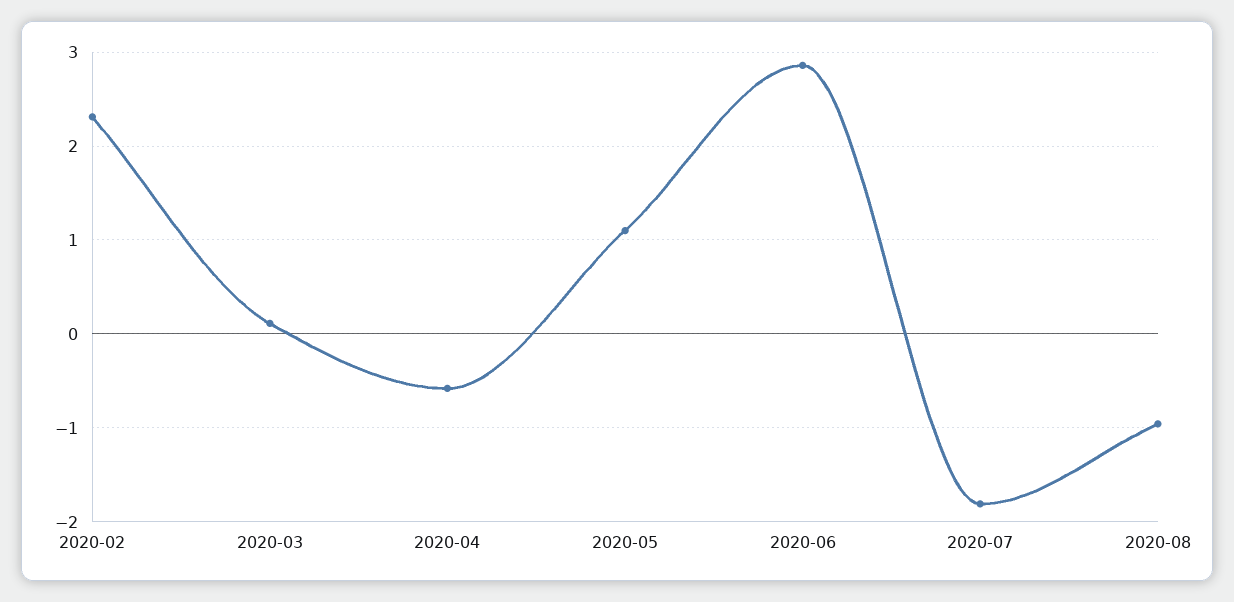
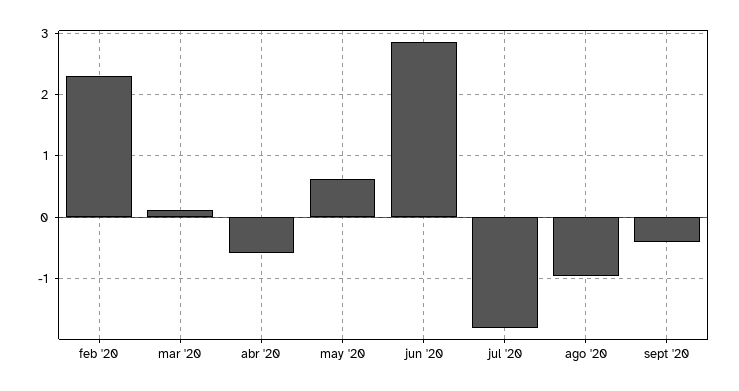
2020-05: 1.1 -> 0.6
sept '20: none -> -0.4

